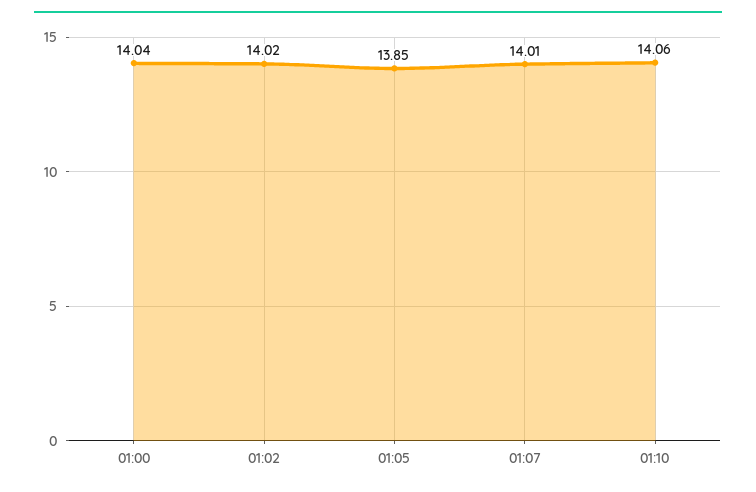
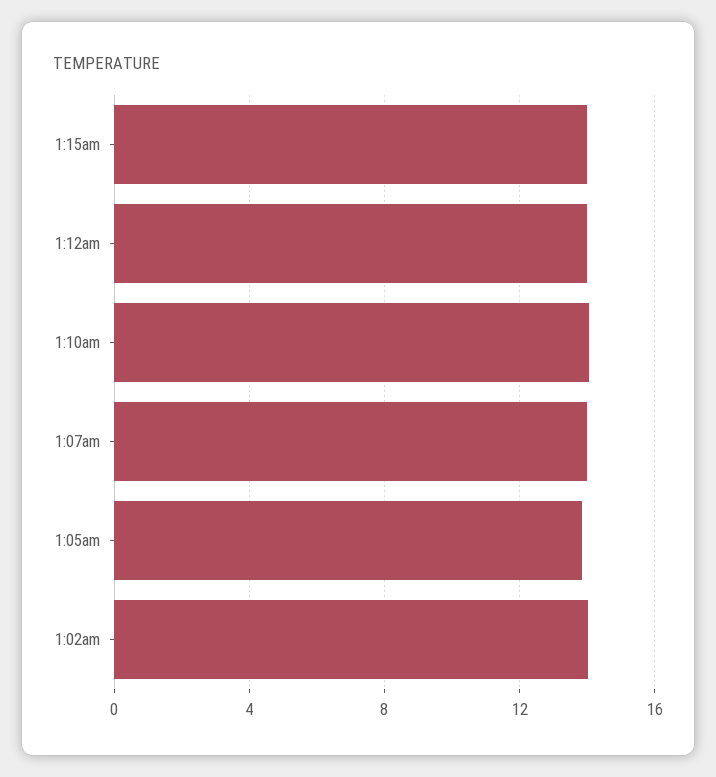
01:00: 14.04 -> none
1:15am: none -> 14
1:12am: none -> 14

